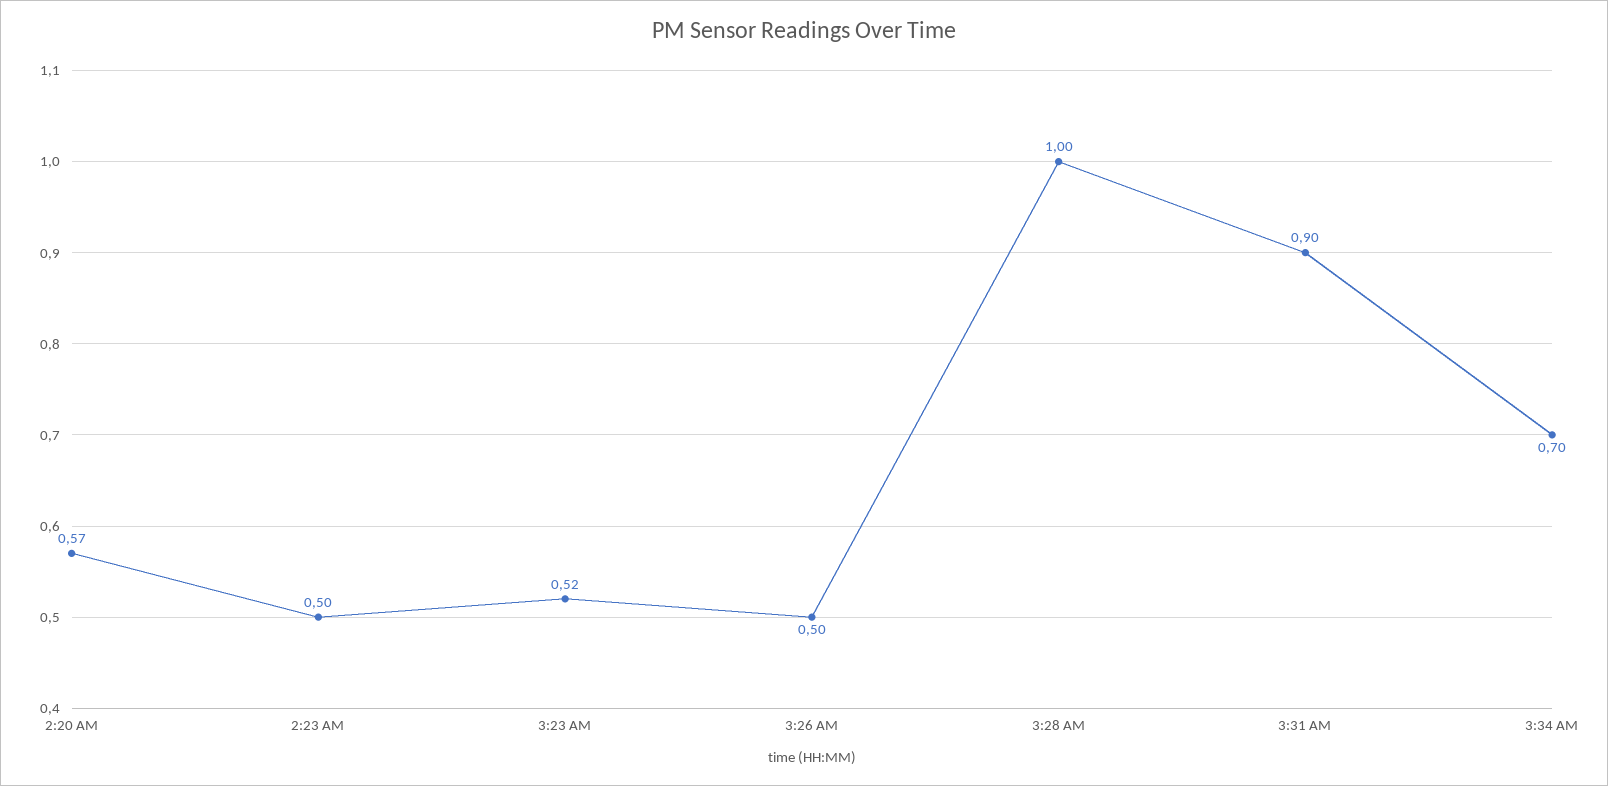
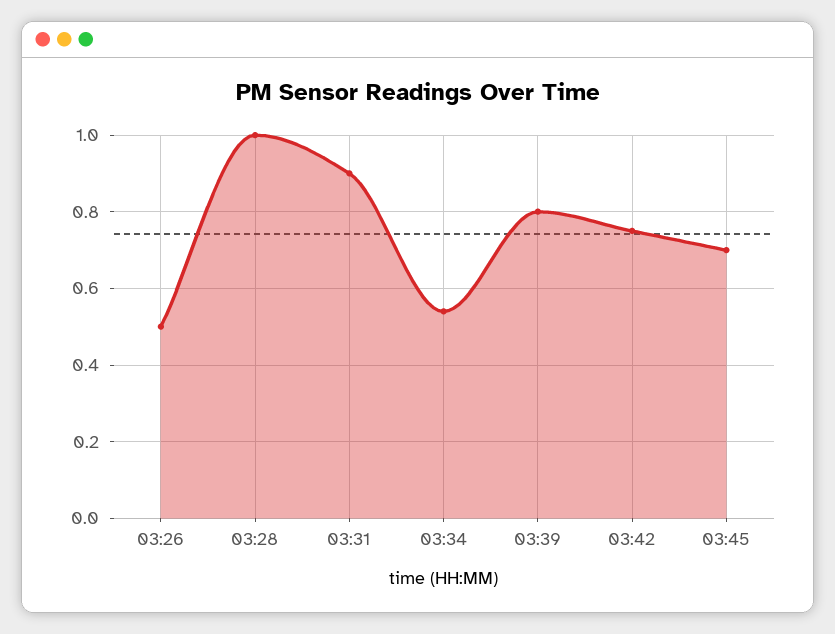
2:20 AM: 0.57 -> none
2:23 AM: 0.5 -> none
3:23 AM: 0.52 -> none
3:34 AM: 0.7 -> 0.55
03:39: none -> 0.8
03:42: none -> 0.75
03:45: none -> 0.7

